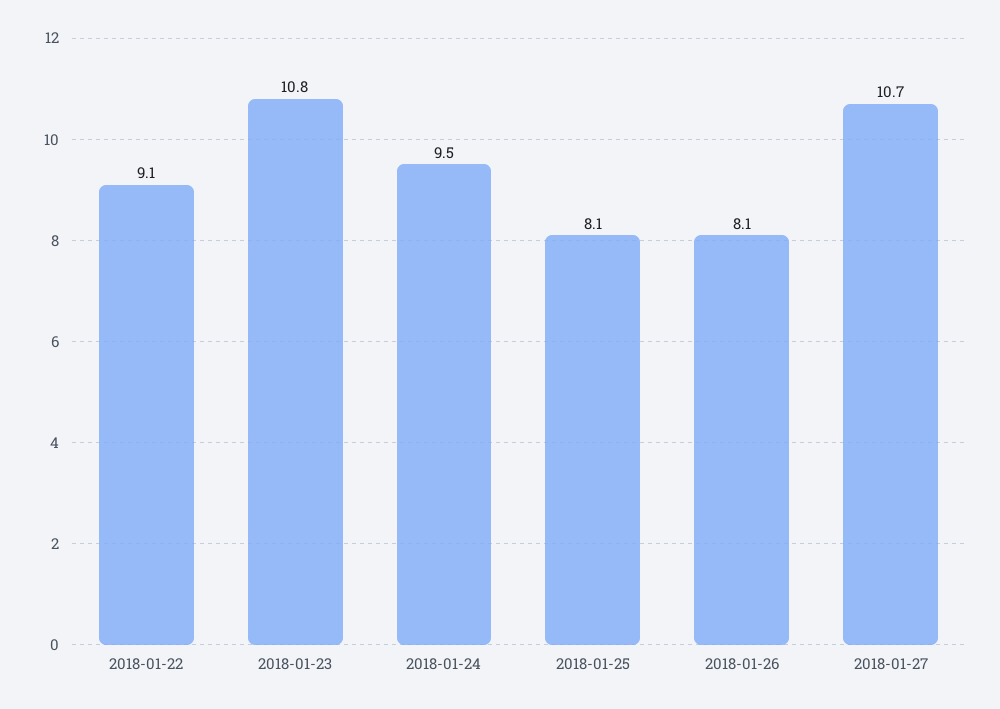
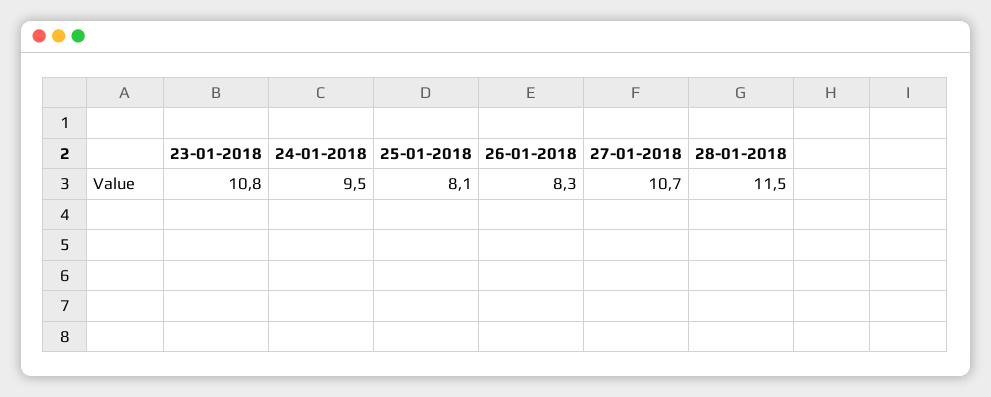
2018-01-22: 9.1 -> none
2018-01-26: 8.1 -> 8.3
28-01-2018: none -> 11.5

